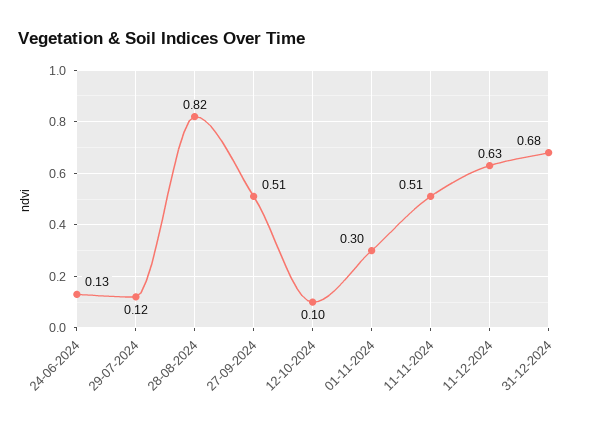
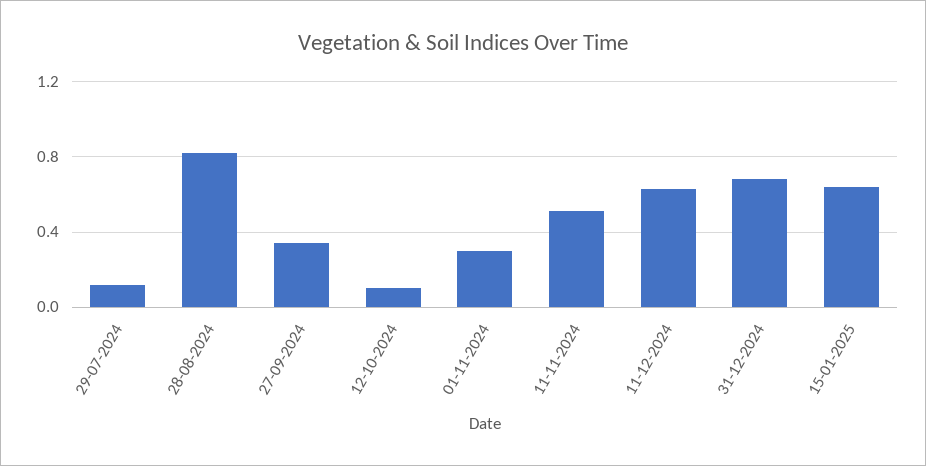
24-06-2024: 0.13 -> none
27-09-2024: 0.51 -> 0.35
15-01-2025: none -> 0.65

